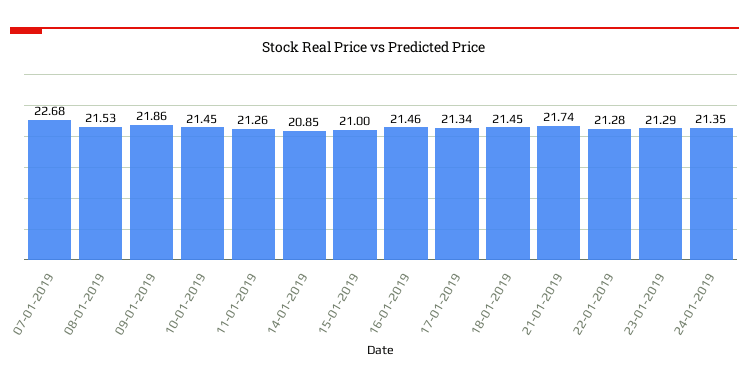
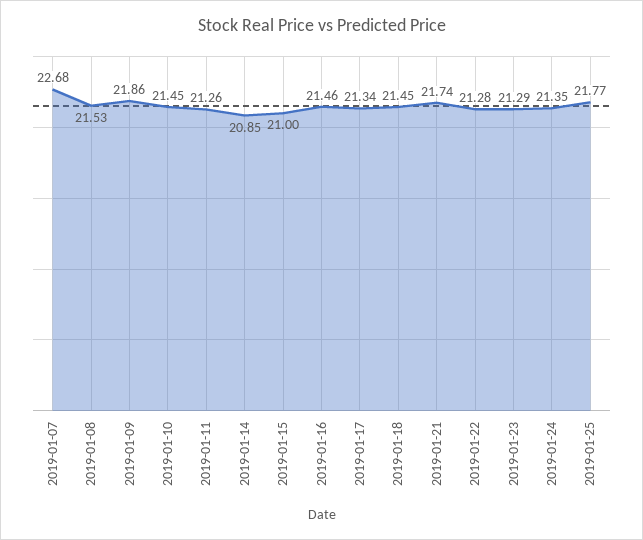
2019-01-25: none -> 21.77

